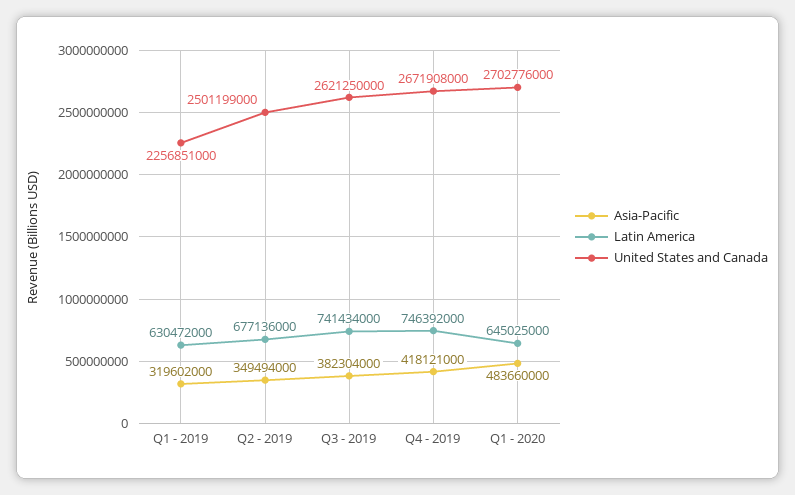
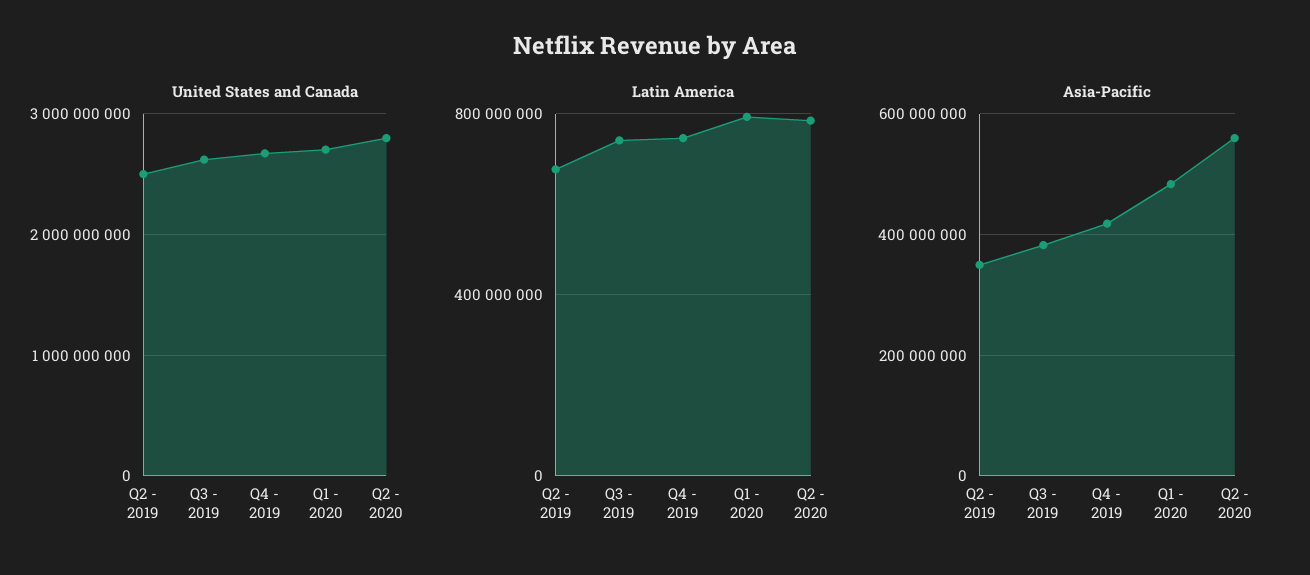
Asia-Pacific, Q1 - 2019: 319602000 -> none
Latin America, Q1 - 2019: 630472000 -> none
United States and Canada, Q1 - 2019: 2256851000 -> none
Latin America, Q1 - 2020: 645025000 -> 800000000
United States and Canada, Q2 - 2020: none -> 2800000000
Latin America, Q2 - 2020: none -> 800000000
Asia-Pacific, Q2 - 2020: none -> 560000000

